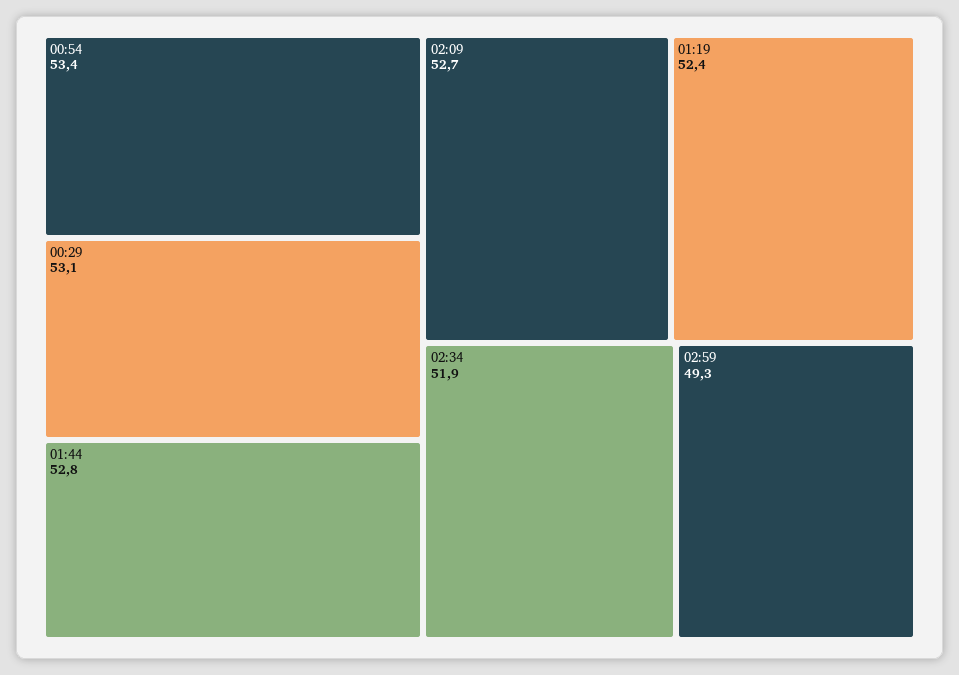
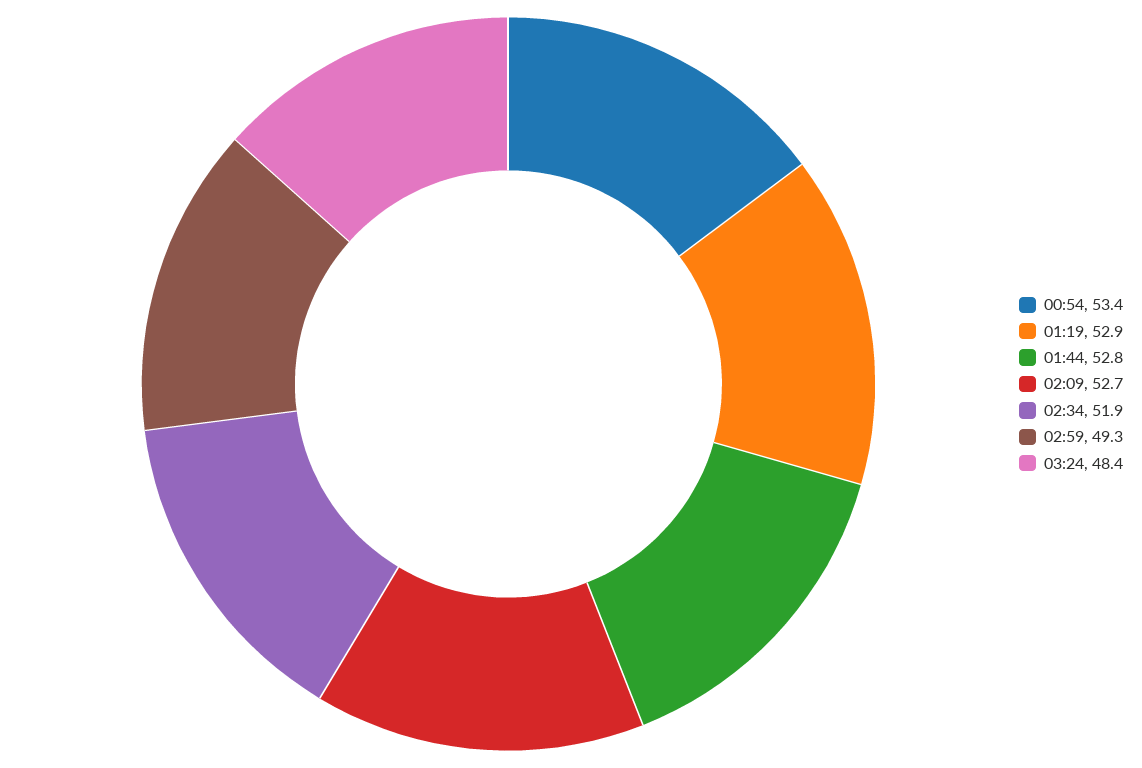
00:29: 53.1 -> none
01:19: 52.4 -> 52.9
03:24: none -> 48.4

